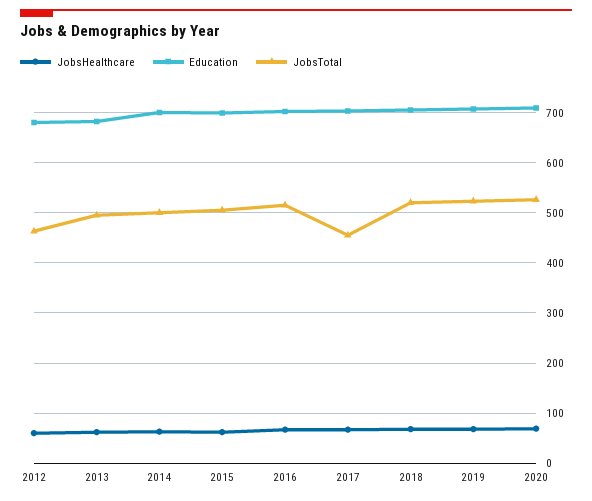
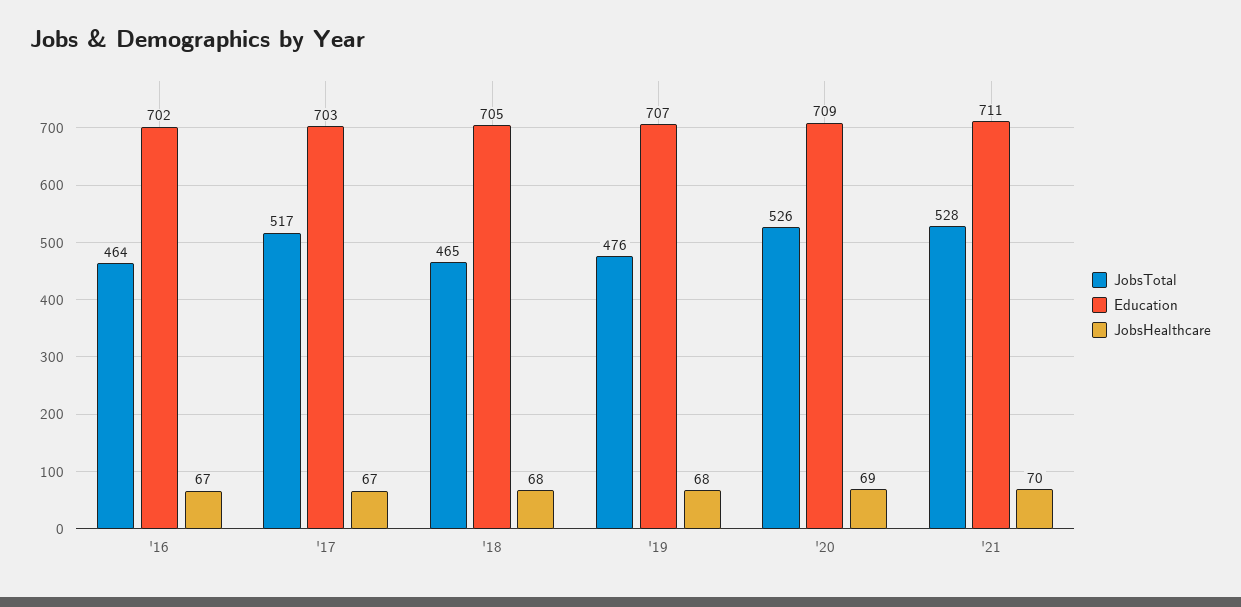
JobsHealthcare, 2012: 60 -> none
Education, 2012: 680 -> none
JobsTotal, 2012: 460 -> none
JobsHealthcare, 2013: 60 -> none
Education, 2013: 680 -> none
JobsTotal, 2013: 500 -> none
JobsHealthcare, 2014: 60 -> none
Education, 2014: 700 -> none
JobsTotal, 2014: 500 -> none
JobsHealthcare, 2015: 60 -> none
Education, 2015: 700 -> none
JobsTotal, 2015: 500 -> none
JobsTotal, 2016: 520 -> 464
JobsTotal, 2017: 460 -> 517
JobsTotal, 2018: 520 -> 465
JobsTotal, 2019: 520 -> 476
JobsTotal, '21: none -> 528
Education, '21: none -> 711
JobsHealthcare, '21: none -> 70

